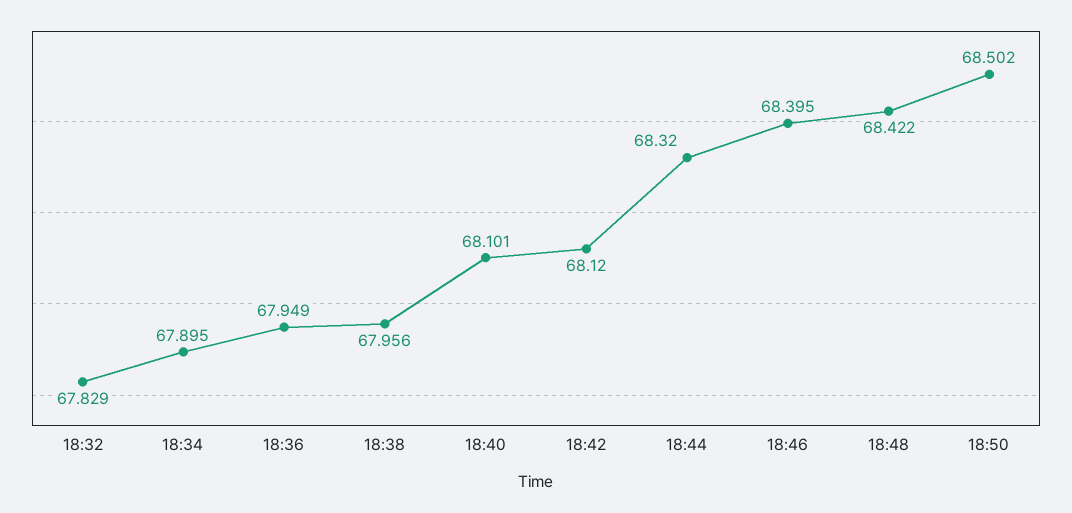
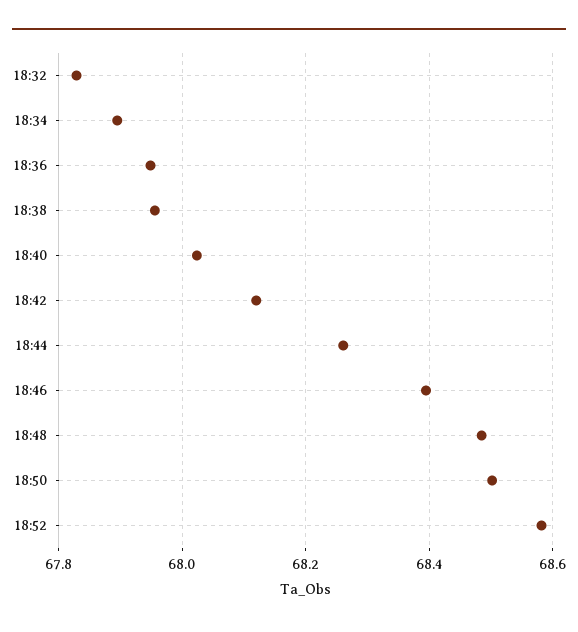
18:40: 68.101 -> 68.02
18:44: 68.32 -> 68.26
18:48: 68.422 -> 68.48
18:52: none -> 68.58

